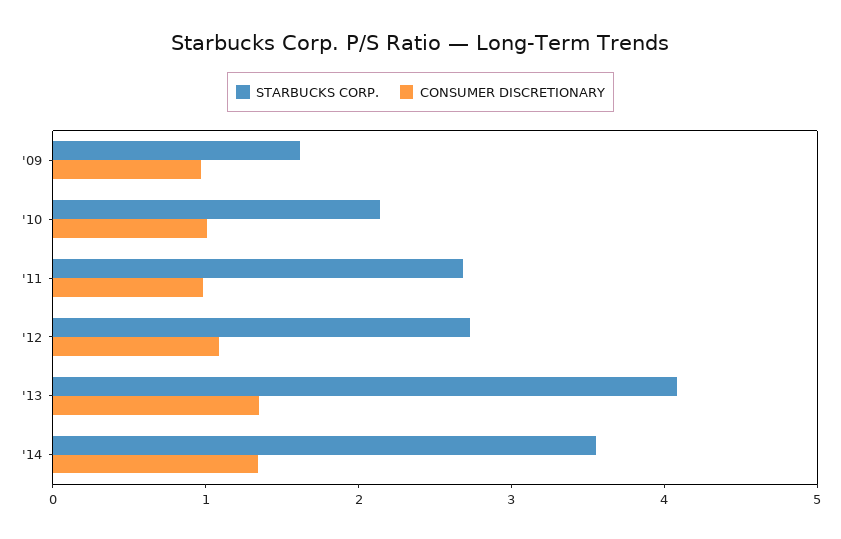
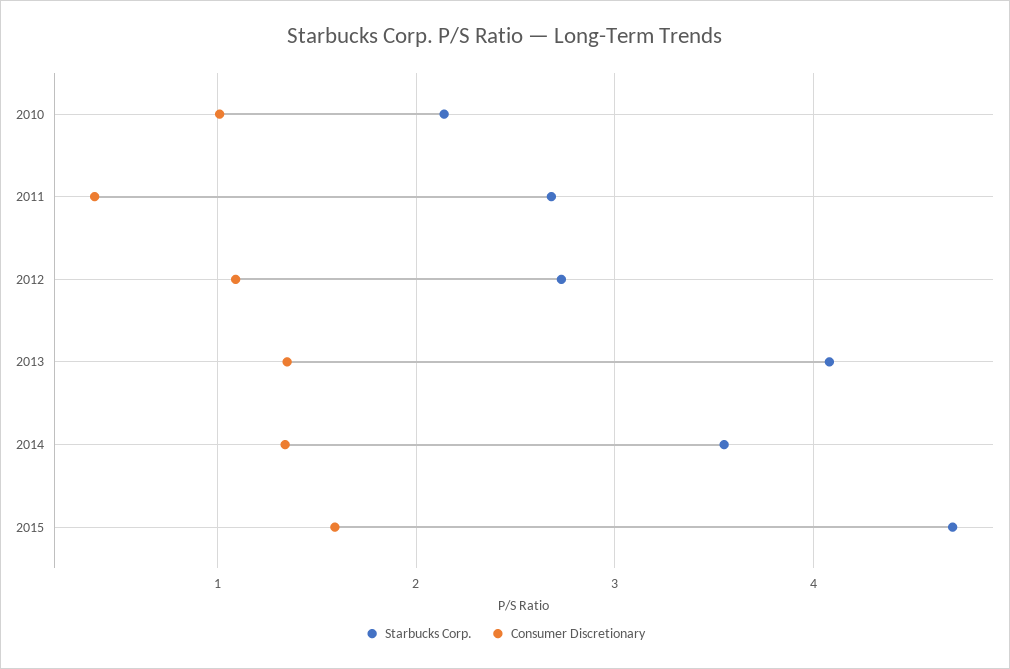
STARBUCKS CORP., '09: 1.6 -> none
CONSUMER DISCRETIONARY, '09: 1 -> none
CONSUMER DISCRETIONARY, '11: 1 -> 0.4
STARBUCKS CORP., 2015: none -> 4.7
CONSUMER DISCRETIONARY, 2015: none -> 1.6

